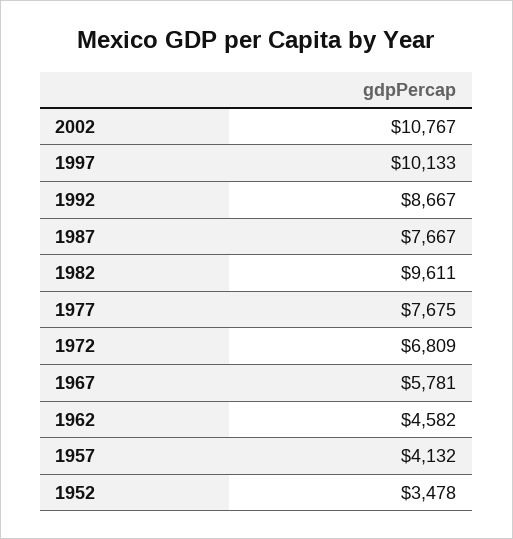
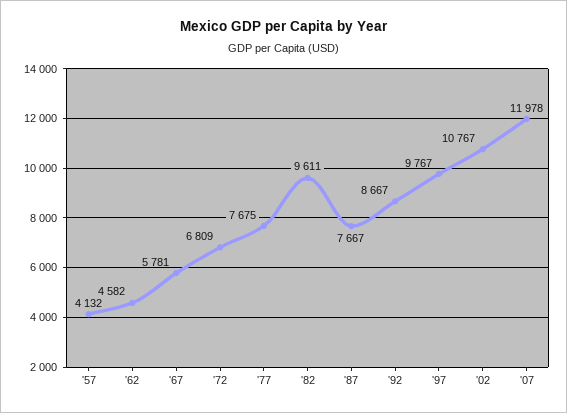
1997: 10133 -> 9767
1952: 3478 -> none
'07: none -> 11978

